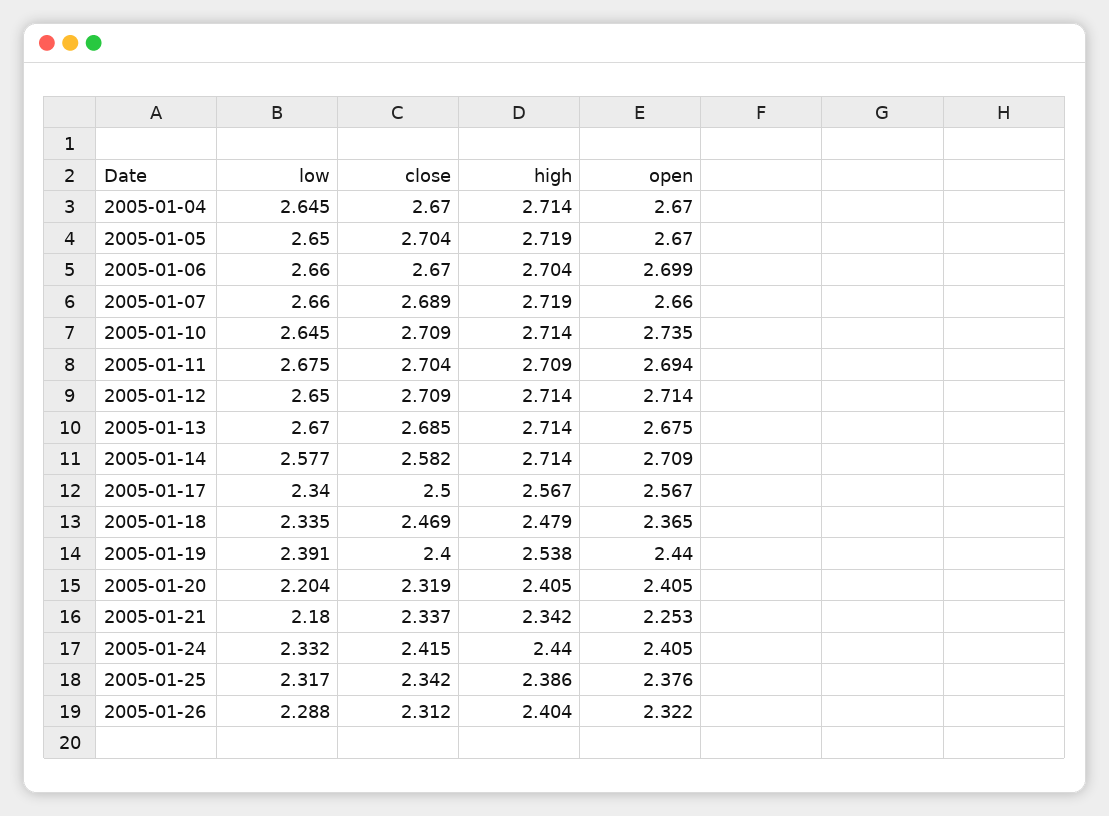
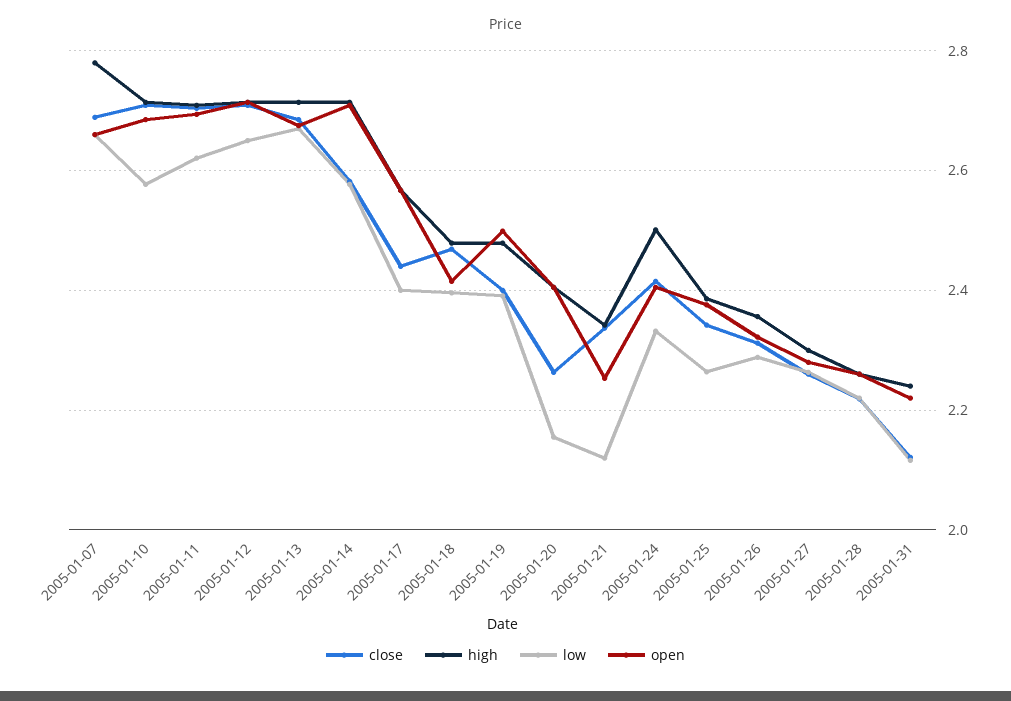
low, 2005-01-04: 2.645 -> none
close, 2005-01-04: 2.67 -> none
high, 2005-01-04: 2.714 -> none
open, 2005-01-04: 2.67 -> none
low, 2005-01-05: 2.65 -> none
close, 2005-01-05: 2.704 -> none
high, 2005-01-05: 2.719 -> none
open, 2005-01-05: 2.67 -> none
low, 2005-01-06: 2.66 -> none
close, 2005-01-06: 2.67 -> none
high, 2005-01-06: 2.704 -> none
open, 2005-01-06: 2.699 -> none
high, 2005-01-07: 2.719 -> 2.78
low, 2005-01-10: 2.645 -> 2.58
open, 2005-01-10: 2.735 -> 2.68
low, 2005-01-11: 2.675 -> 2.62
low, 2005-01-17: 2.34 -> 2.4
close, 2005-01-17: 2.5 -> 2.44
low, 2005-01-18: 2.335 -> 2.4
open, 2005-01-18: 2.365 -> 2.42
high, 2005-01-19: 2.538 -> 2.48
open, 2005-01-19: 2.44 -> 2.5
low, 2005-01-20: 2.204 -> 2.16
close, 2005-01-20: 2.319 -> 2.26
low, 2005-01-21: 2.18 -> 2.12
high, 2005-01-24: 2.44 -> 2.5
low, 2005-01-25: 2.317 -> 2.26
high, 2005-01-26: 2.404 -> 2.36
close, 2005-01-27: none -> 2.26
high, 2005-01-27: none -> 2.3
low, 2005-01-27: none -> 2.26
open, 2005-01-27: none -> 2.28
close, 2005-01-28: none -> 2.22
high, 2005-01-28: none -> 2.26
low, 2005-01-28: none -> 2.22
open, 2005-01-28: none -> 2.26
close, 2005-01-31: none -> 2.12
high, 2005-01-31: none -> 2.24
low, 2005-01-31: none -> 2.12
open, 2005-01-31: none -> 2.22

